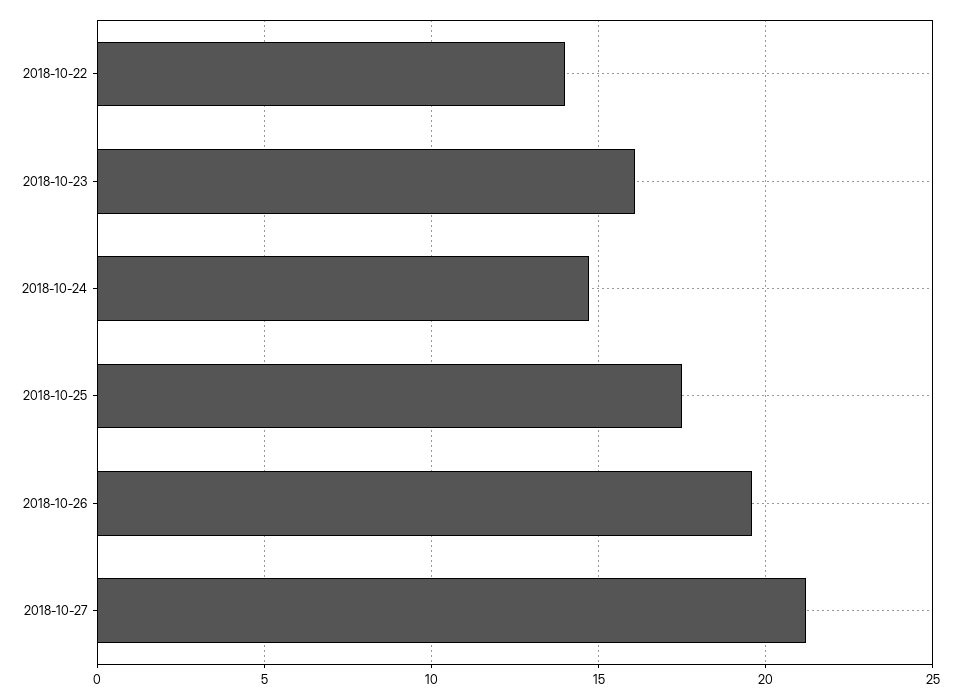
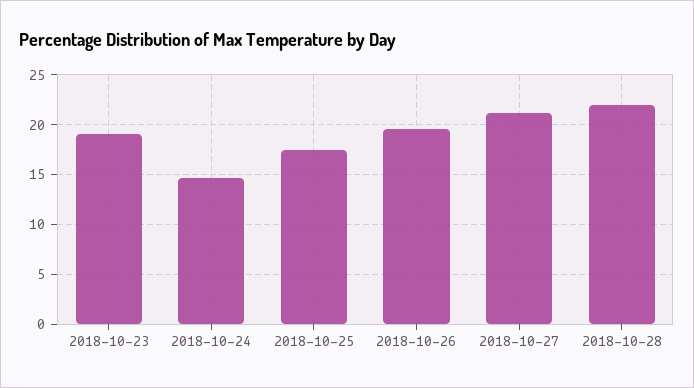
2018-10-22: 14 -> none
2018-10-23: 16 -> 19
2018-10-28: none -> 22

